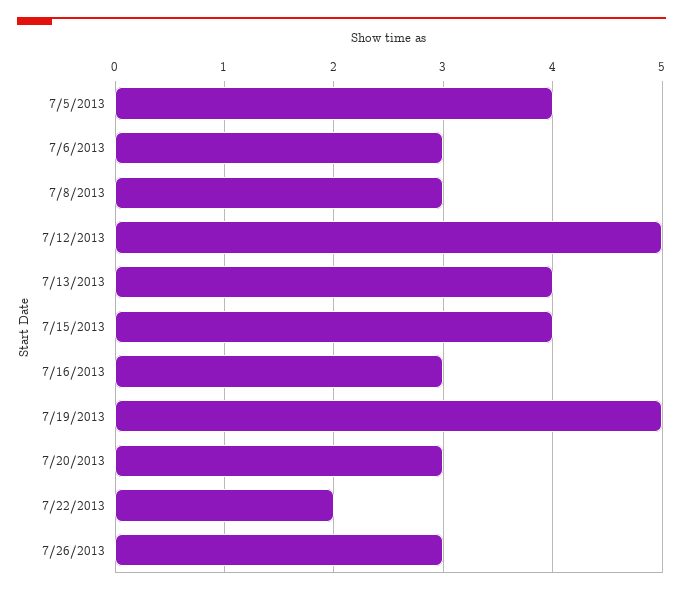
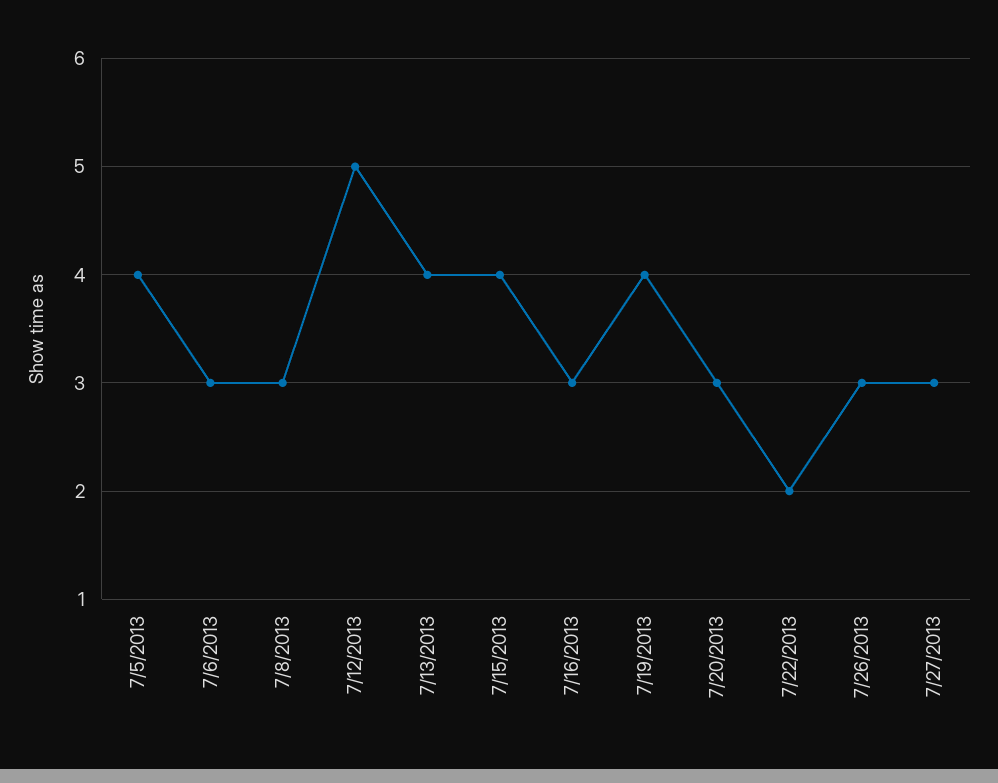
7/19/2013: 5 -> 4
7/27/2013: none -> 3

